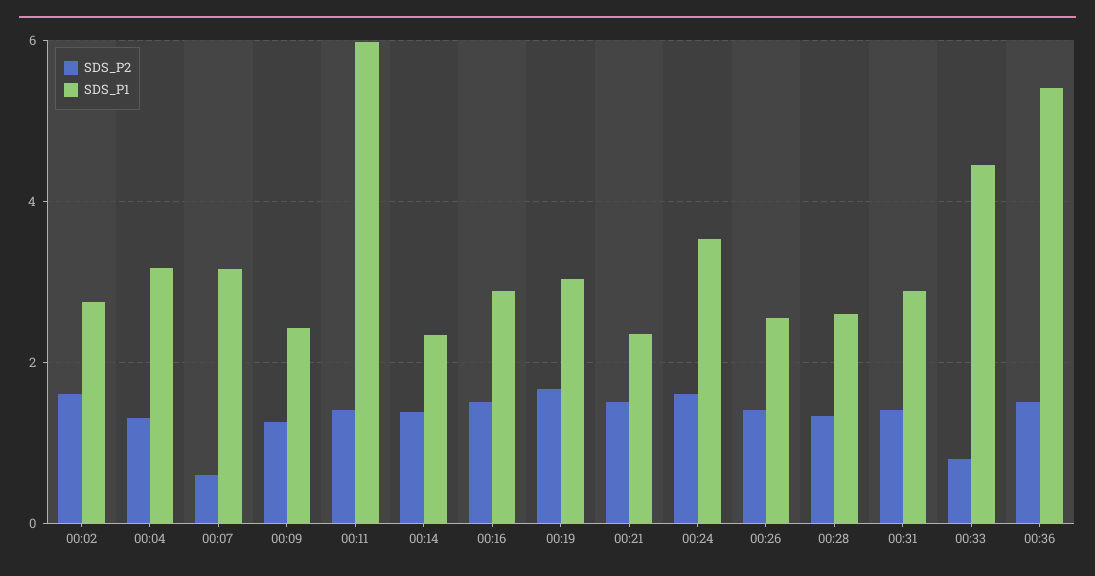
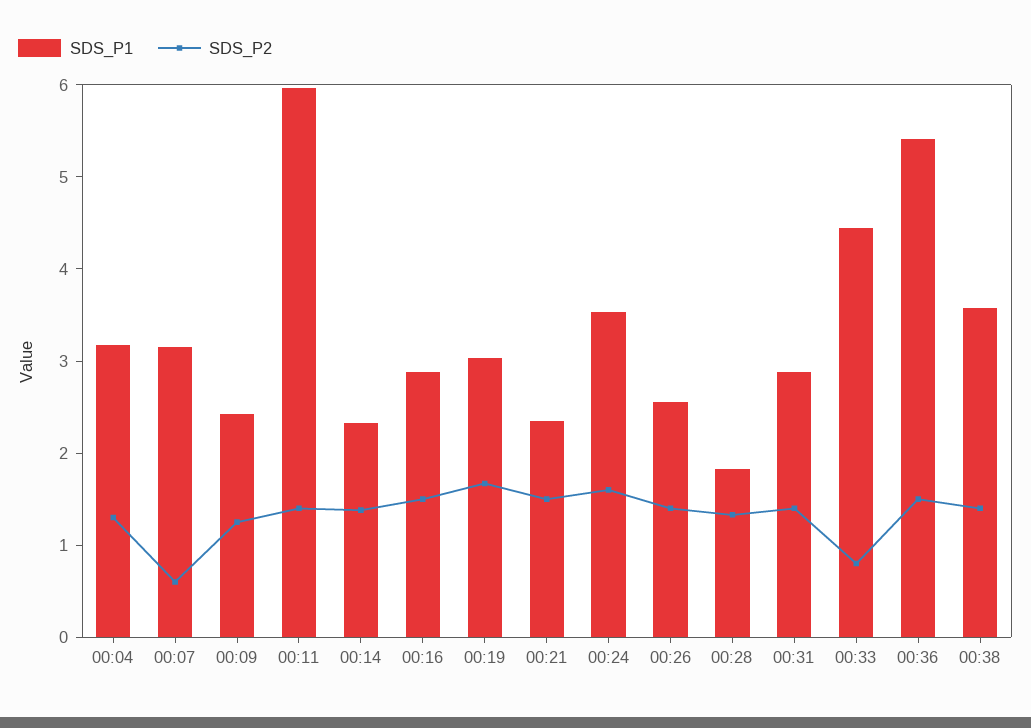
SDS_P2, 00:02: 1.6 -> none
SDS_P1, 00:02: 2.8 -> none
SDS_P1, 00:28: 2.6 -> 1.8
SDS_P1, 00:38: none -> 3.6
SDS_P2, 00:38: none -> 1.4

